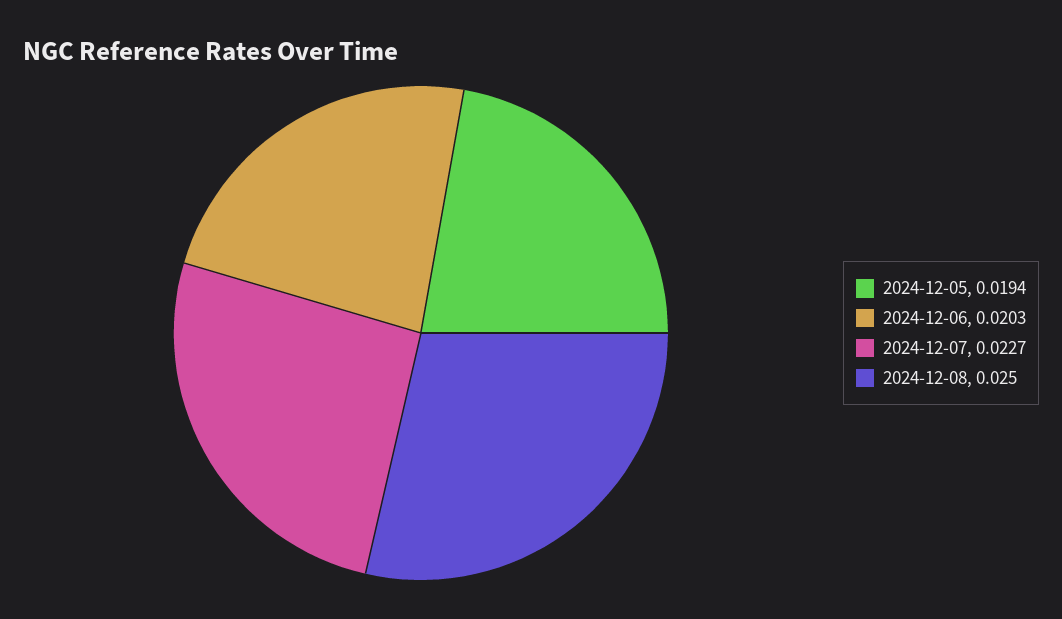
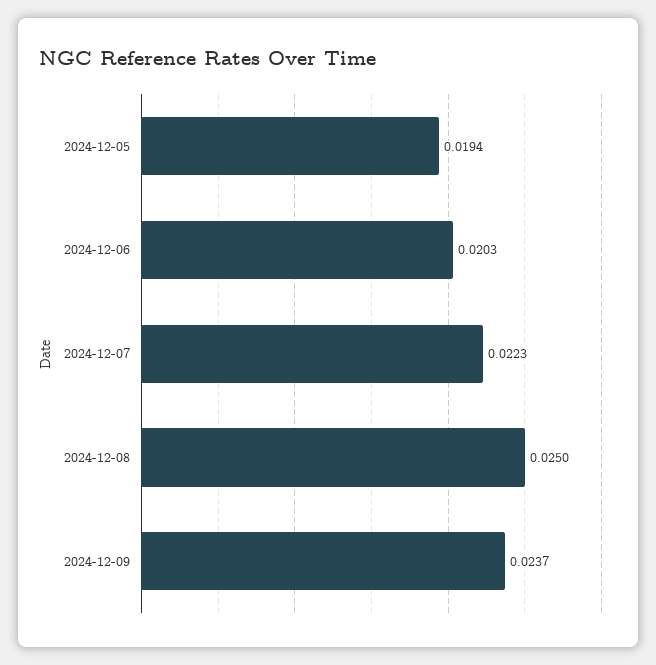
2024-12-07: 0.0227 -> 0.0223
2024-12-09: none -> 0.0237

